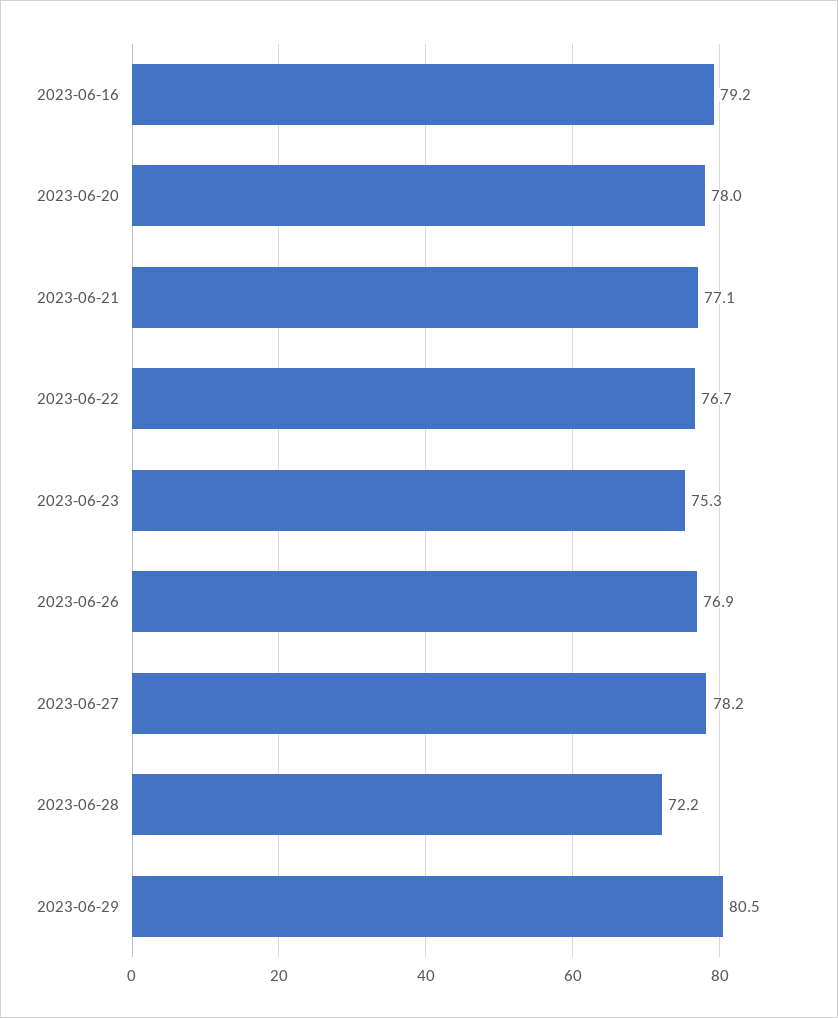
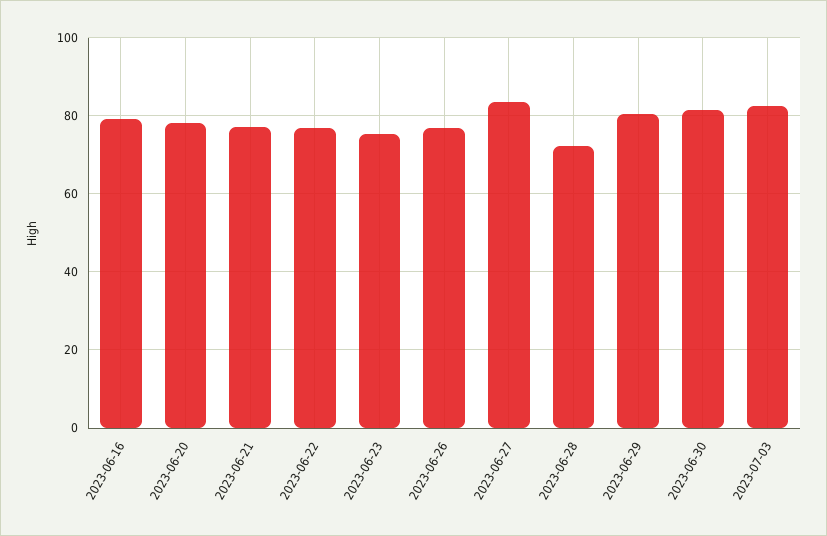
2023-06-27: 78.2 -> 84
2023-06-30: none -> 82
2023-07-03: none -> 82

